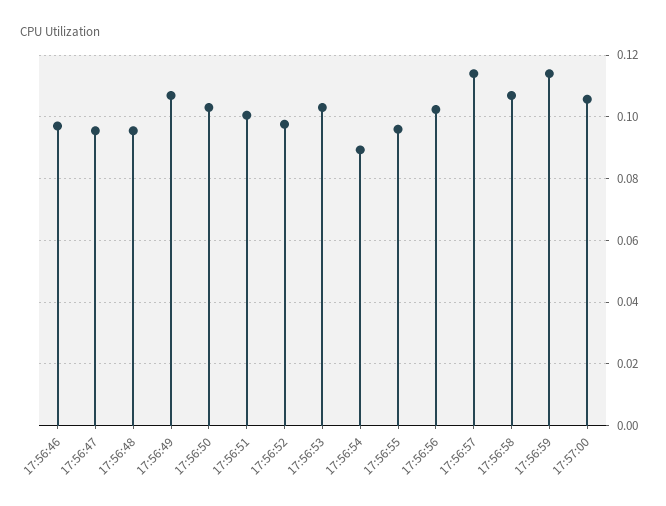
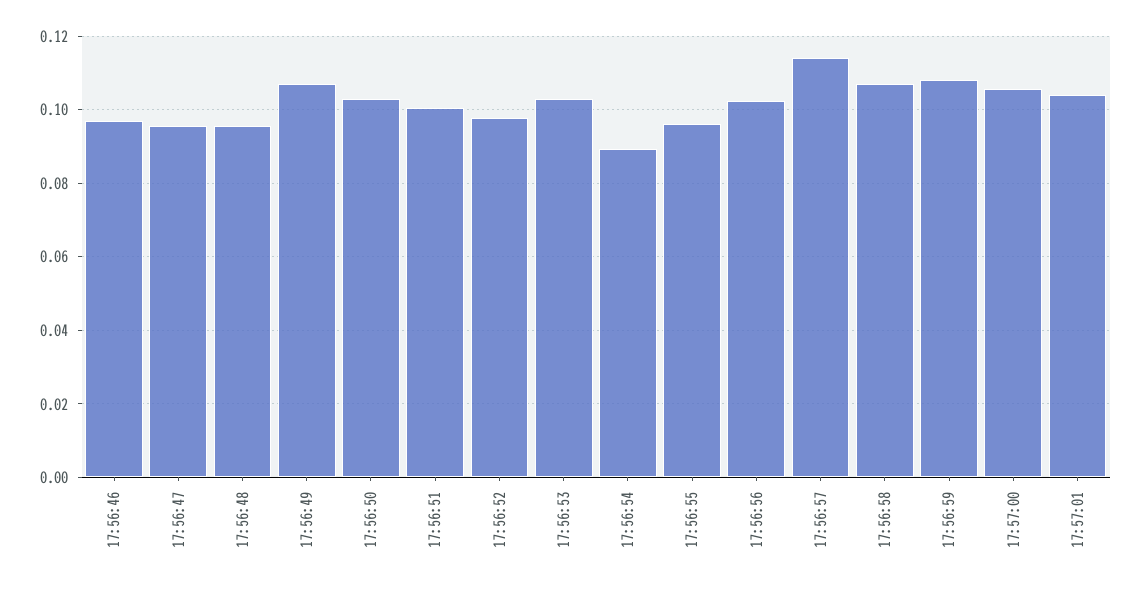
17:56:59: 0.114 -> 0.108
17:57:01: none -> 0.104

